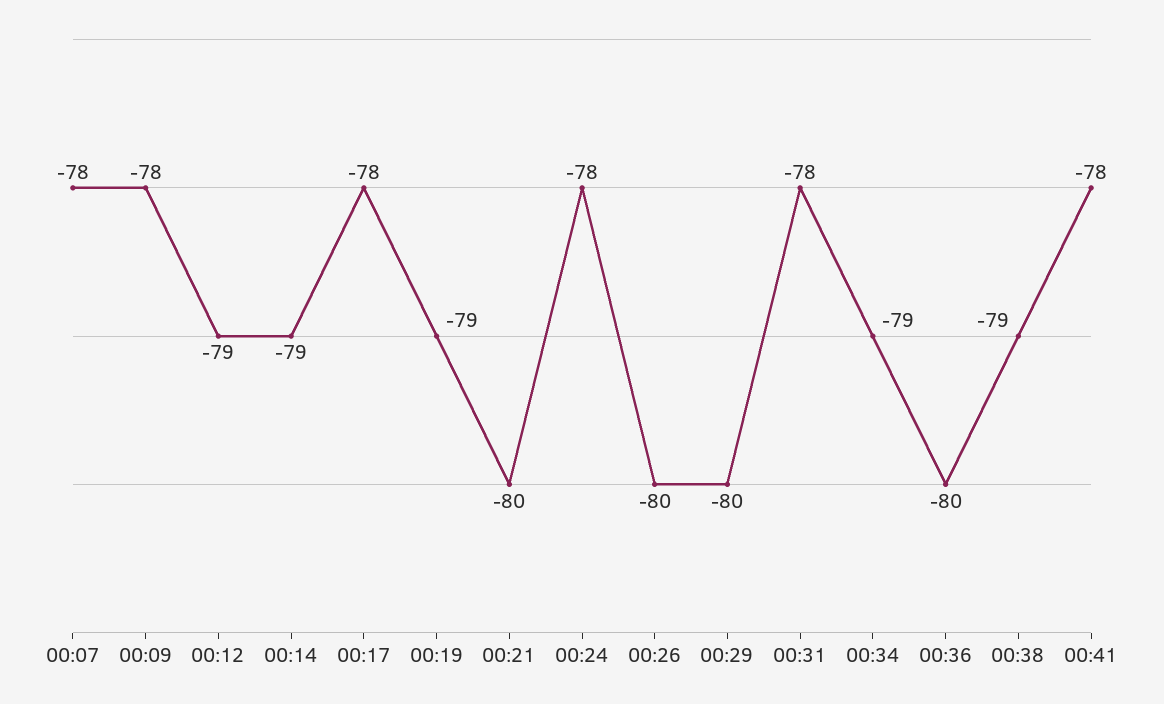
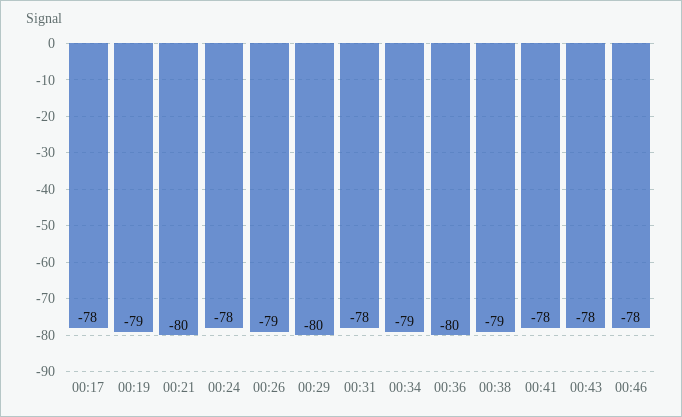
00:07: -78 -> none
00:09: -78 -> none
00:12: -79 -> none
00:14: -79 -> none
00:26: -80 -> -79
00:43: none -> -78
00:46: none -> -78

